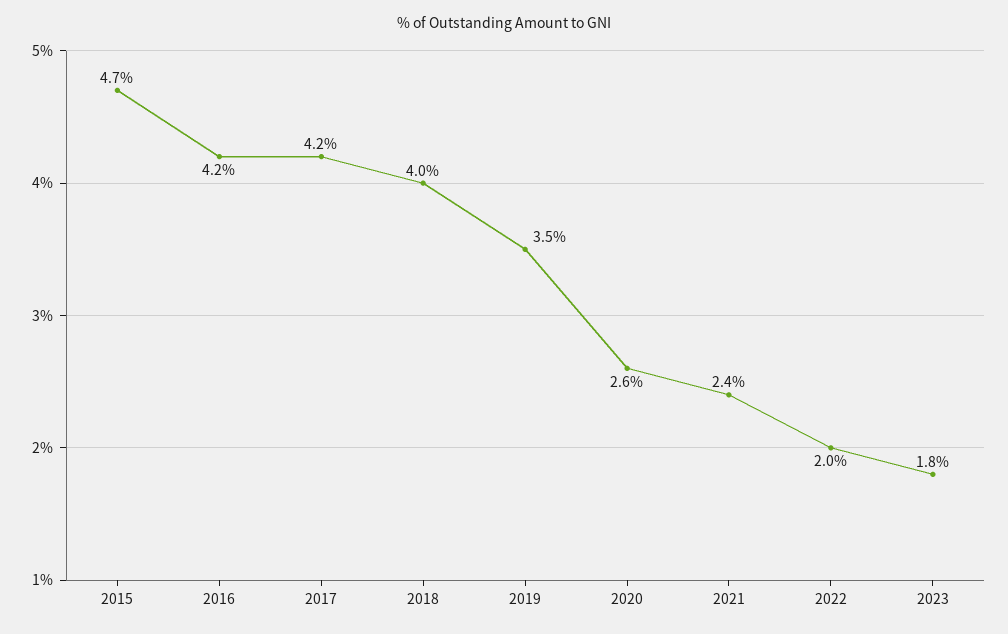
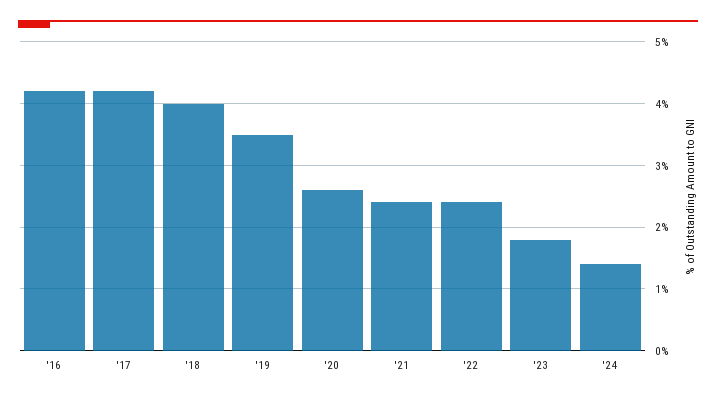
2015: 4.7 -> none
2022: 2 -> 2.4
'24: none -> 1.4

